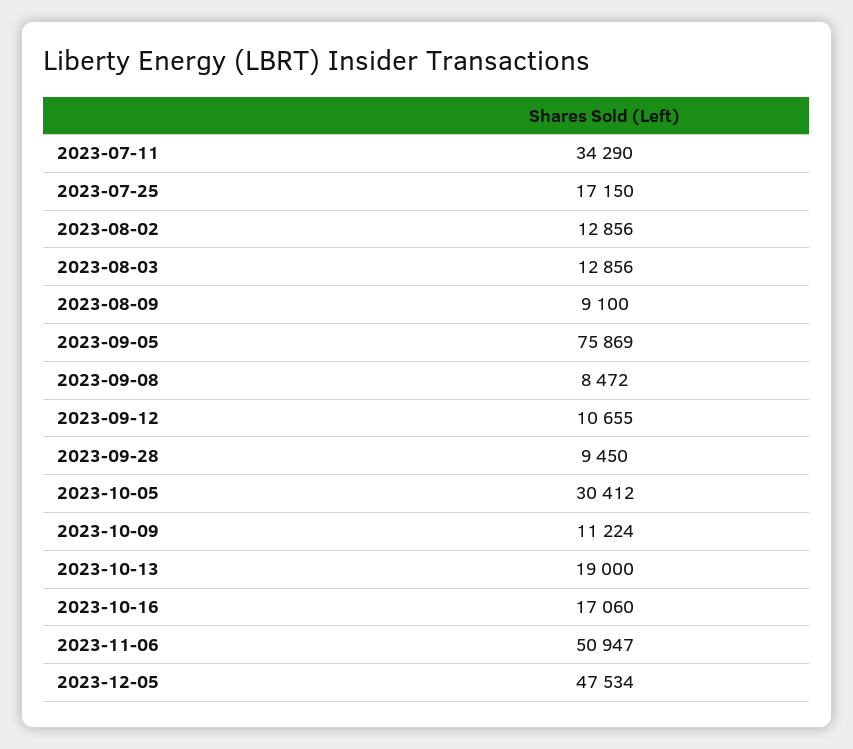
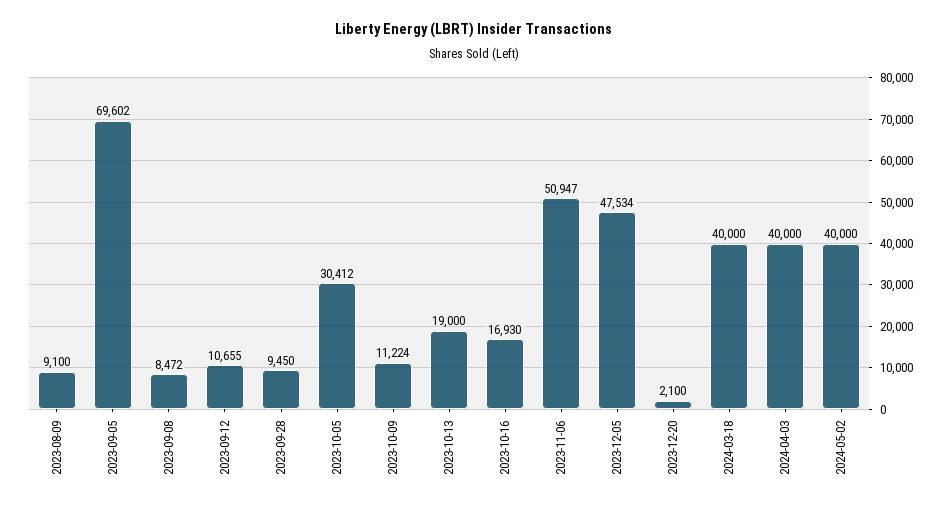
2023-07-11: 34290 -> none
2023-07-25: 17150 -> none
2023-08-02: 12856 -> none
2023-08-03: 12856 -> none
2023-09-05: 75869 -> 69602
2023-10-16: 17060 -> 16930
2023-12-20: none -> 2100
2024-03-18: none -> 40000
2024-04-03: none -> 40000
2024-05-02: none -> 40000

